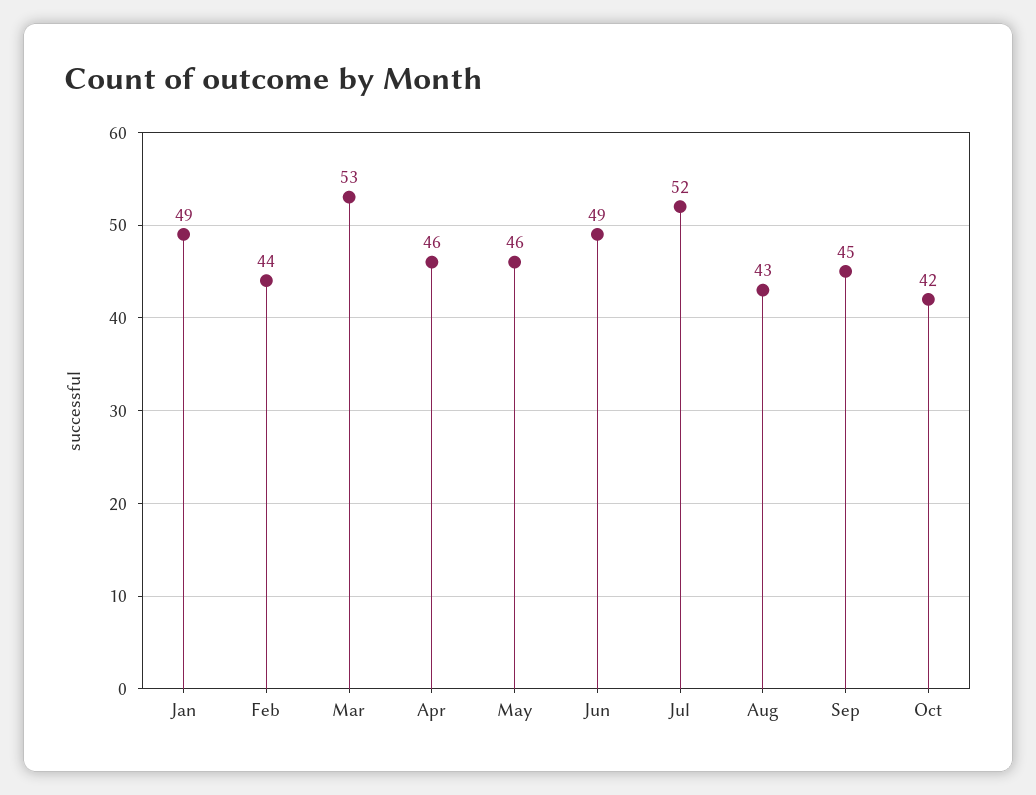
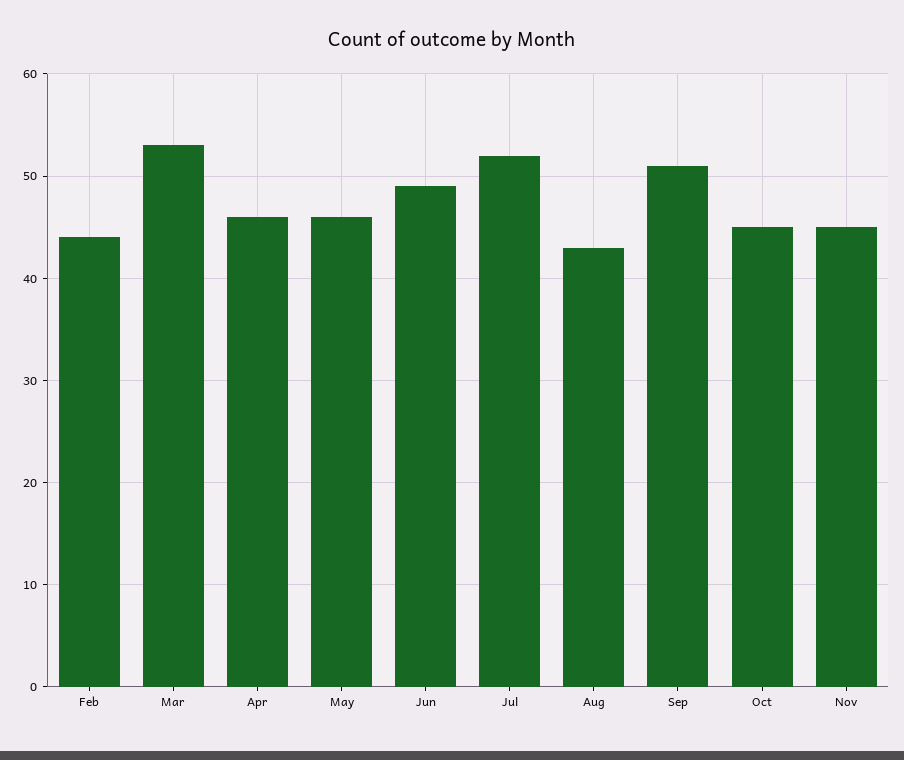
Jan: 49 -> none
Sep: 45 -> 51
Oct: 42 -> 45
Nov: none -> 45

